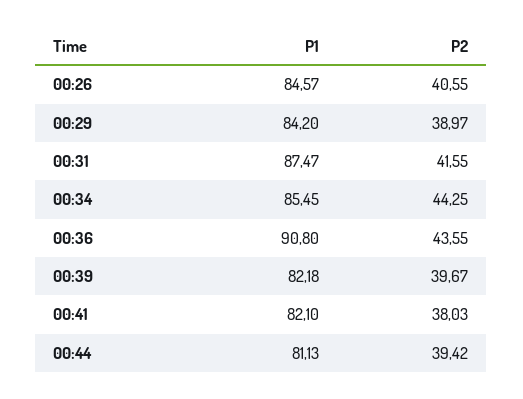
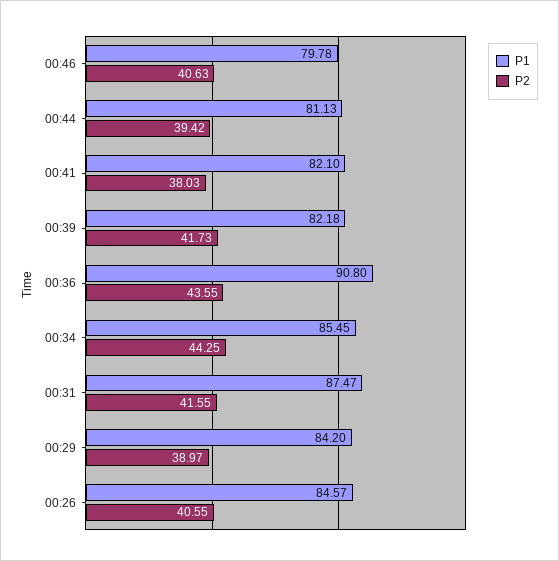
P2, 00:39: 39.67 -> 41.73
P1, 00:46: none -> 79.78
P2, 00:46: none -> 40.63

